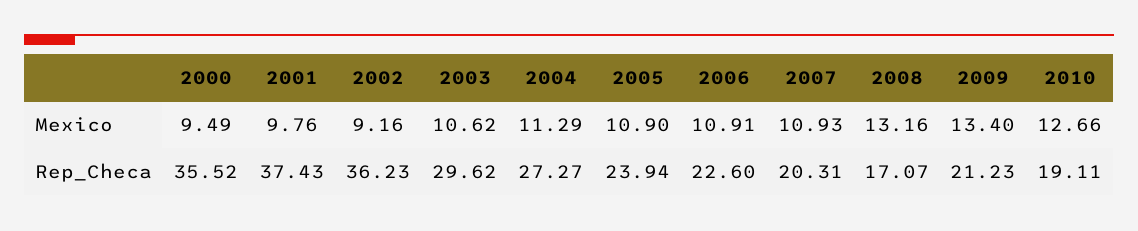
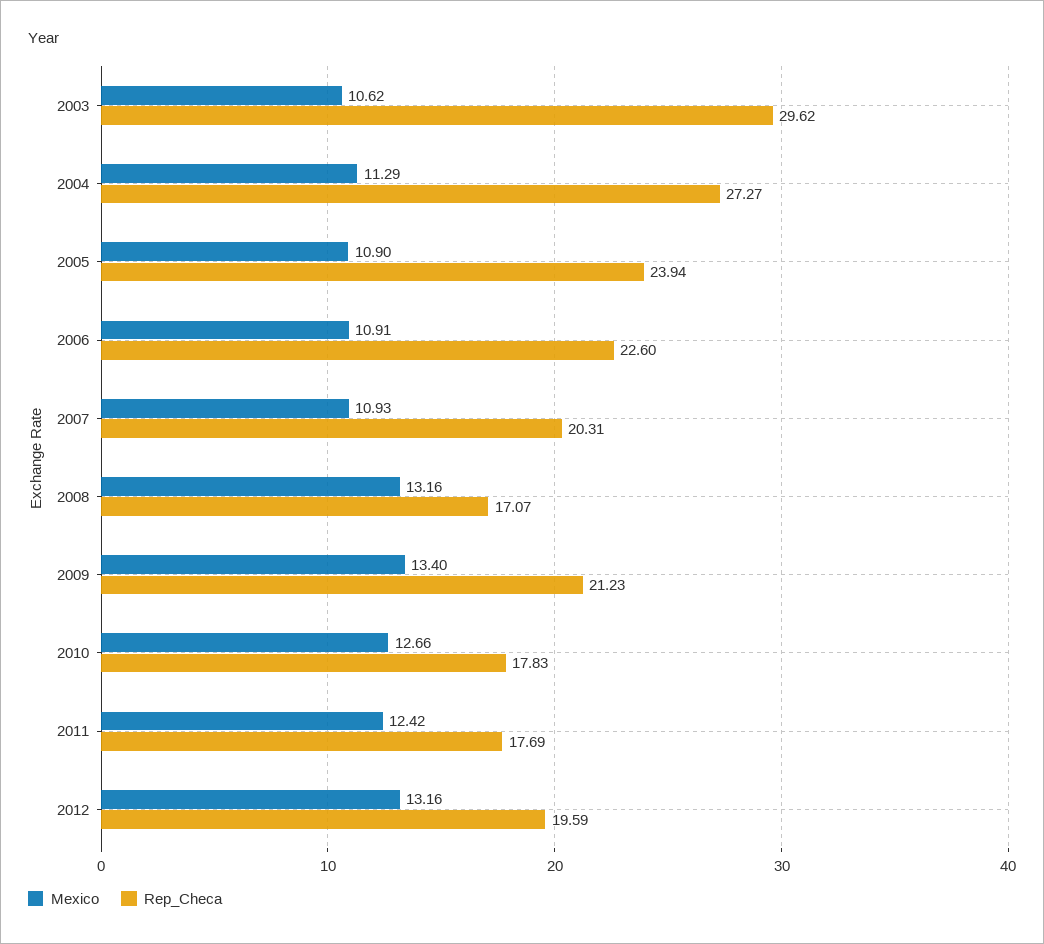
Mexico, 2000: 9.49 -> none
Mexico, 2001: 9.76 -> none
Mexico, 2002: 9.16 -> none
Rep_Checa, 2000: 35.52 -> none
Rep_Checa, 2001: 37.43 -> none
Rep_Checa, 2002: 36.23 -> none
Rep_Checa, 2010: 19.11 -> 17.83
Mexico, 2011: none -> 12.42
Rep_Checa, 2011: none -> 17.69
Mexico, 2012: none -> 13.16
Rep_Checa, 2012: none -> 19.59

